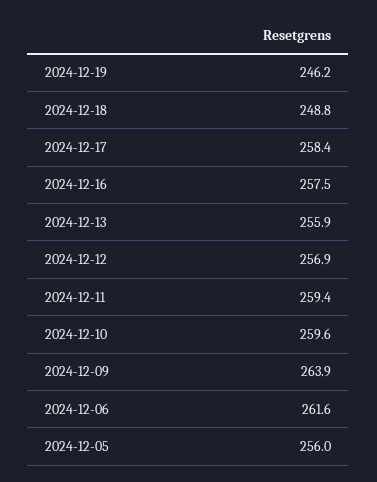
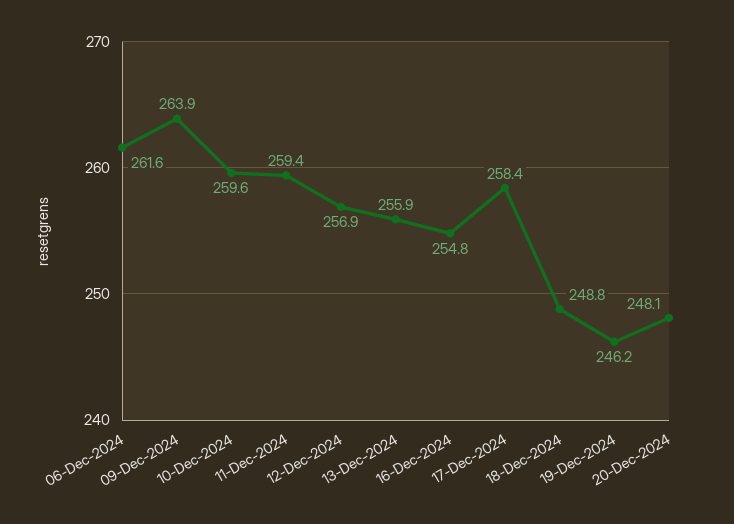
2024-12-16: 257.5 -> 254.8
2024-12-05: 256 -> none
20-Dec-2024: none -> 248.1

